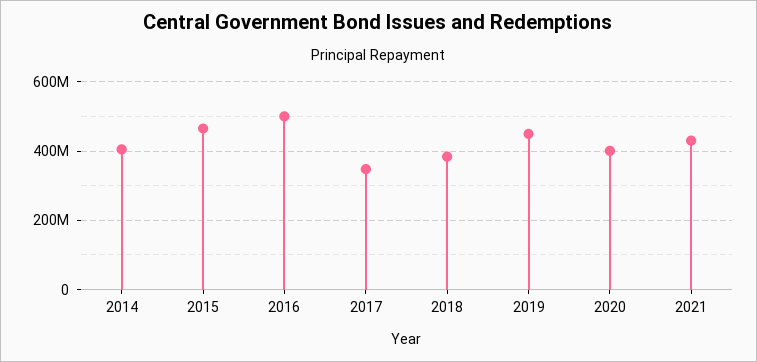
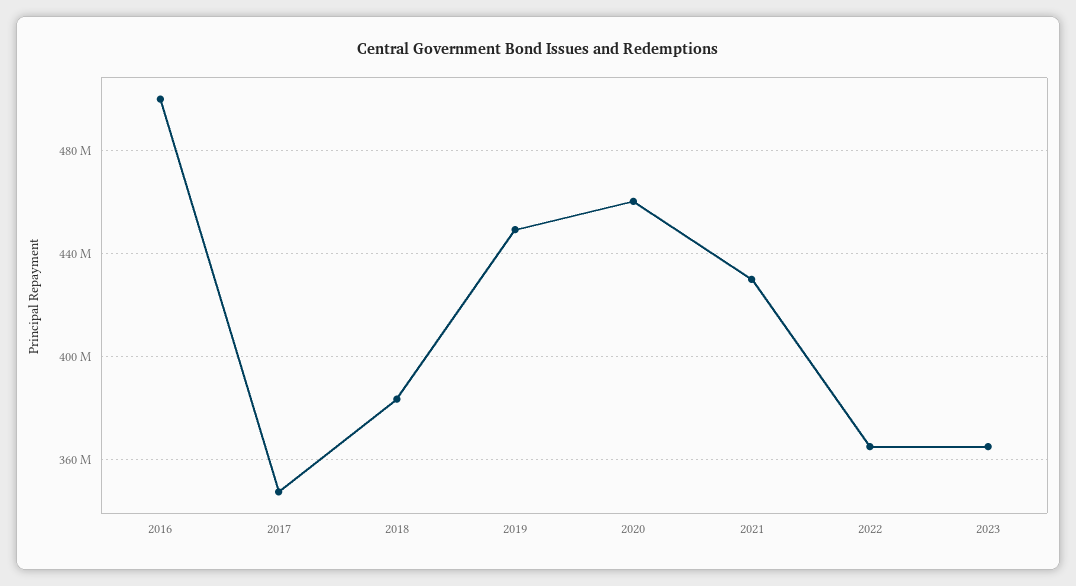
2014: 400000000 -> none
2015: 460000000 -> none
2020: 400000000 -> 460000000
2022: none -> 365000000
2023: none -> 365000000

